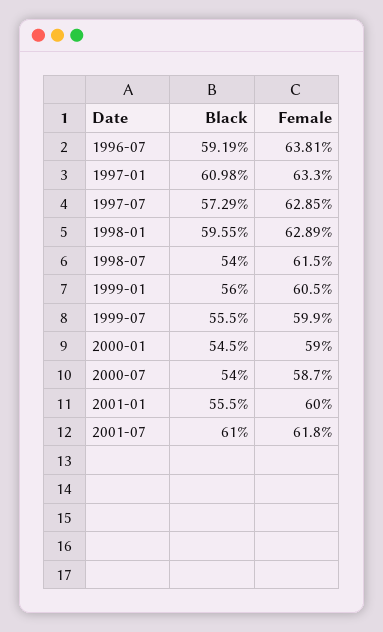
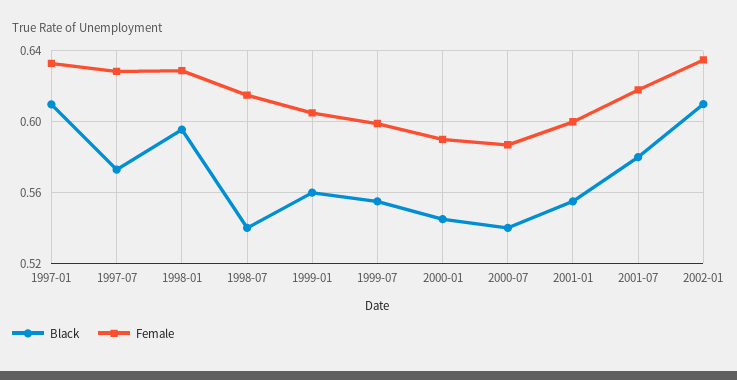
Black, 1996-07: 0.5919 -> none
Female, 1996-07: 0.6381 -> none
Black, 2001-07: 0.61 -> 0.58
Black, 2002-01: none -> 0.61
Female, 2002-01: none -> 0.635

